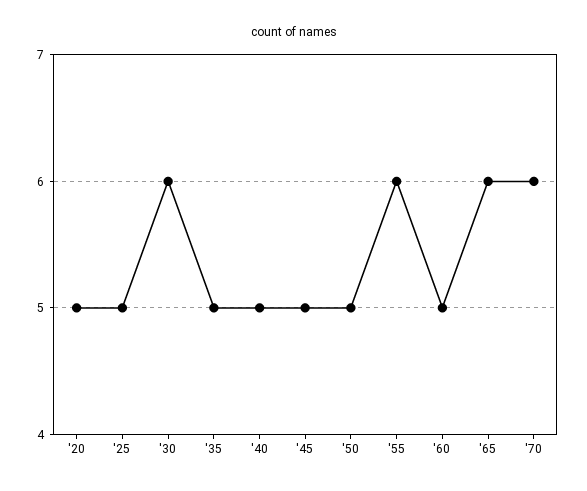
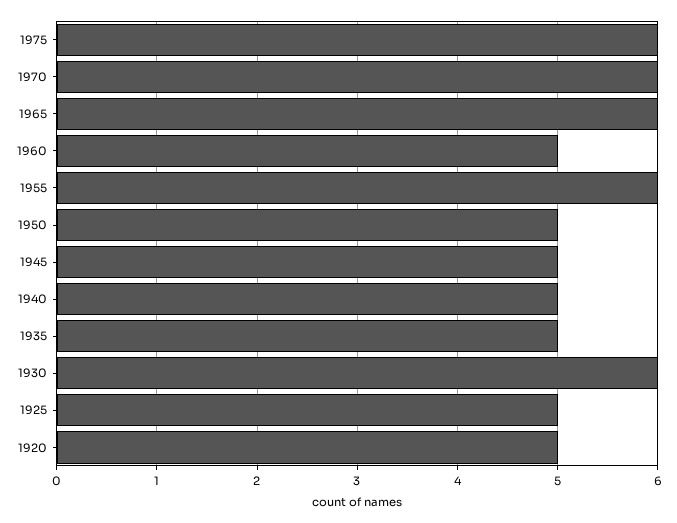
1975: none -> 6

